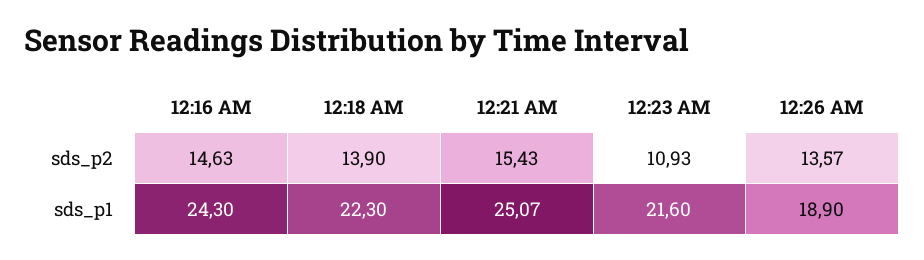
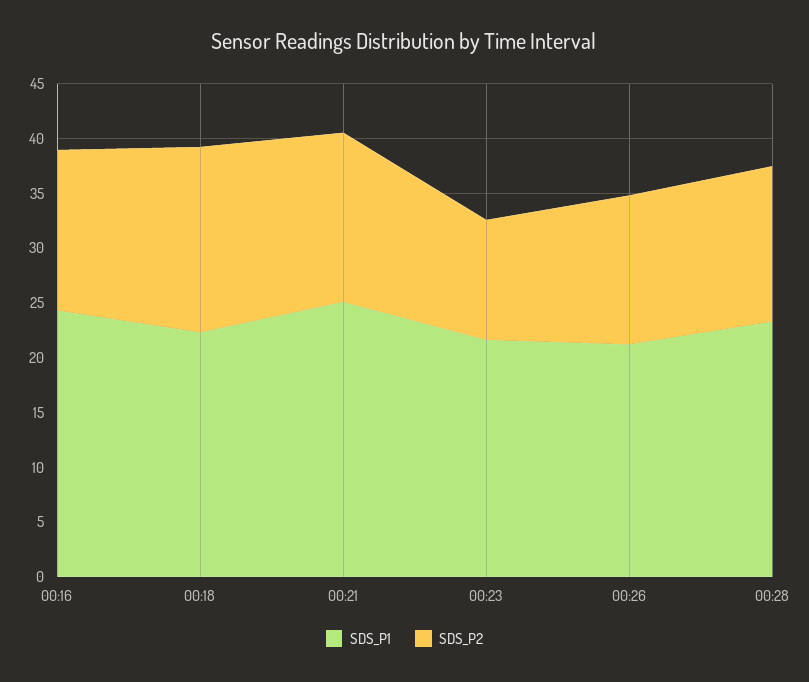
sds_p2, 12:18 AM: 13.9 -> 17
sds_p1, 12:26 AM: 18.9 -> 21
sds_p1, 00:28: none -> 23
sds_p2, 00:28: none -> 14

